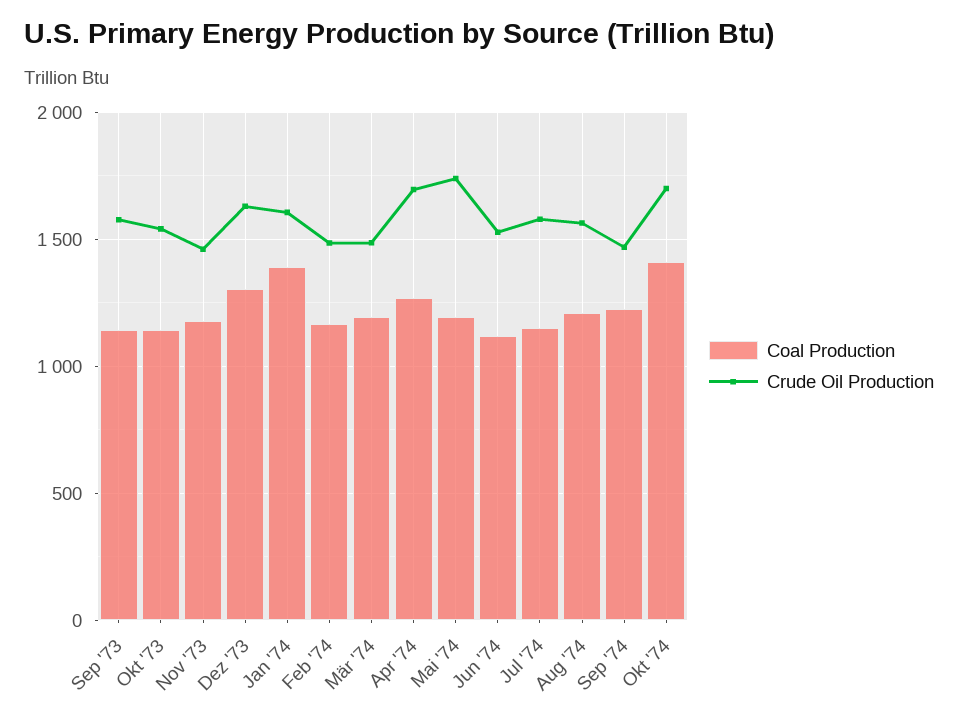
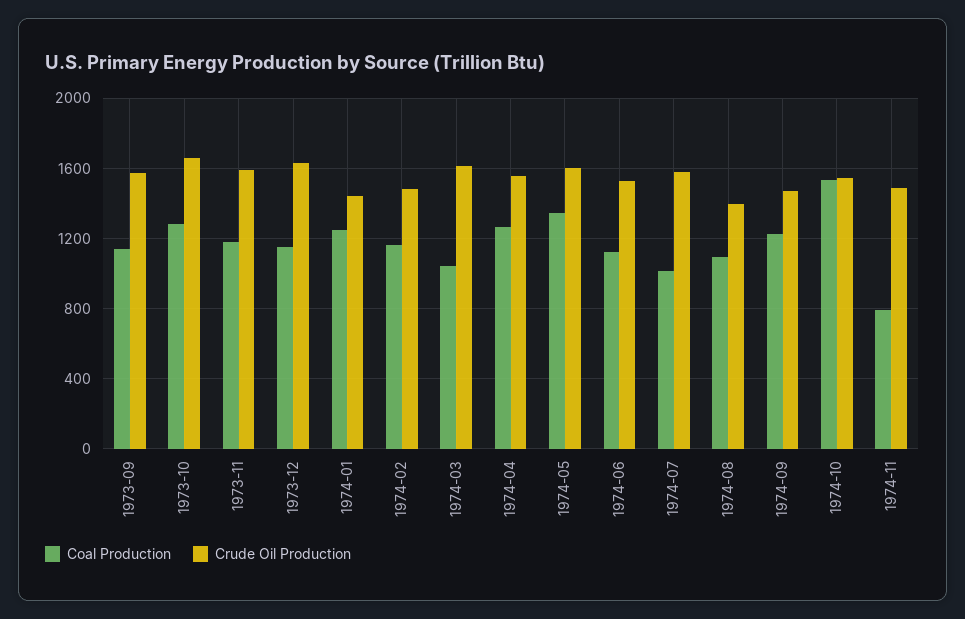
Coal Production, Okt '73: 1150 -> 1300
Crude Oil Production, Okt '73: 1550 -> 1650
Crude Oil Production, Nov '73: 1450 -> 1600
Coal Production, Dez '73: 1300 -> 1150
Coal Production, Jan '74: 1400 -> 1250
Crude Oil Production, Jan '74: 1600 -> 1450
Coal Production, Mär '74: 1200 -> 1050
Crude Oil Production, Mär '74: 1500 -> 1600
Crude Oil Production, Apr '74: 1700 -> 1550
Coal Production, Mai '74: 1200 -> 1350
Crude Oil Production, Mai '74: 1750 -> 1600
Coal Production, Jul '74: 1150 -> 1000
Coal Production, Aug '74: 1200 -> 1100
Crude Oil Production, Aug '74: 1550 -> 1400
Coal Production, Okt '74: 1400 -> 1550
Crude Oil Production, Okt '74: 1700 -> 1550
Coal Production, 1974-11: none -> 800
Crude Oil Production, 1974-11: none -> 1500

